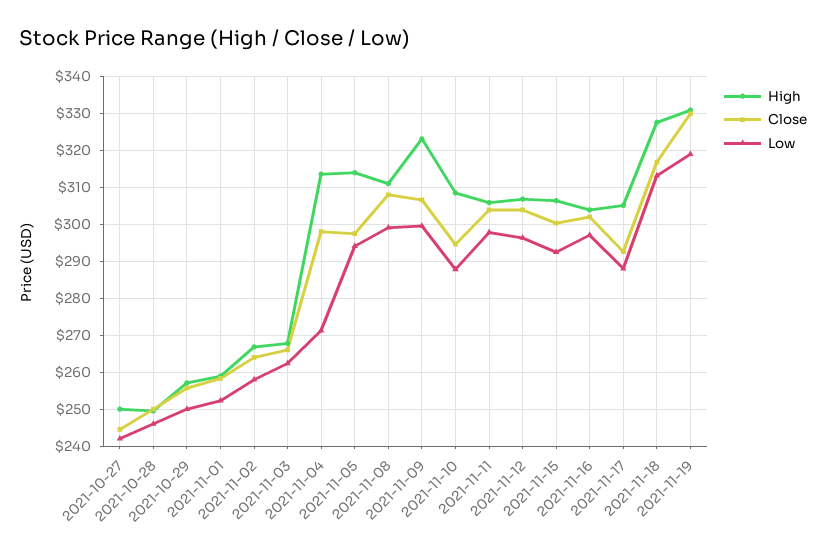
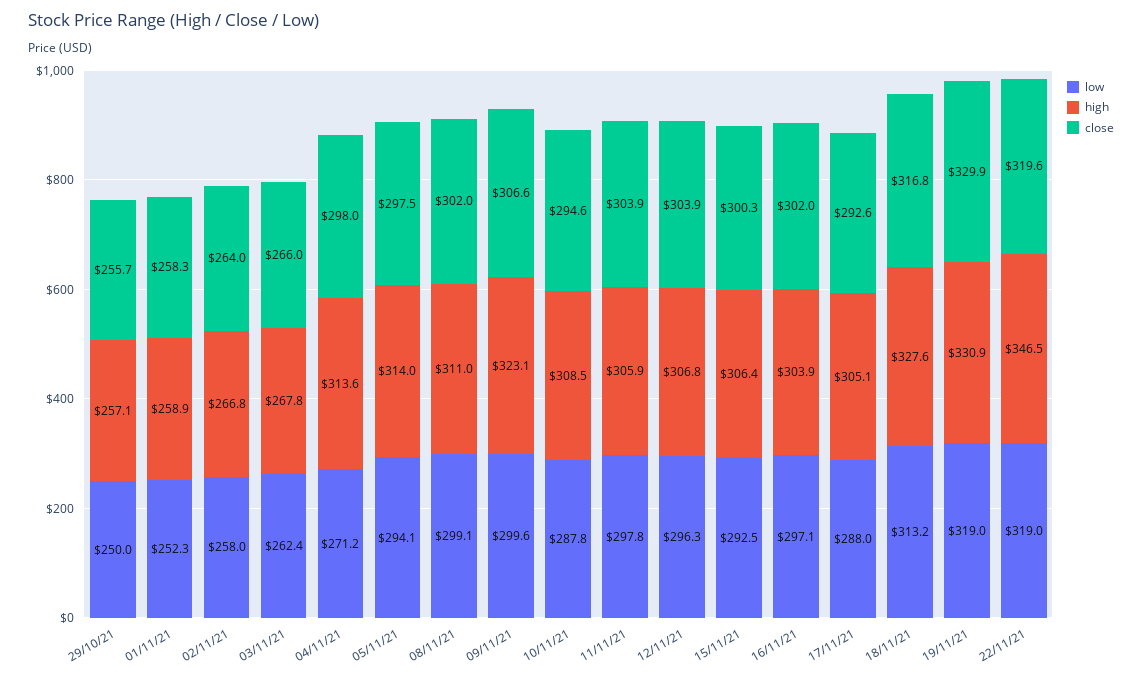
High, 2021-10-27: 250 -> none
Close, 2021-10-27: 244 -> none
Low, 2021-10-27: 242 -> none
High, 2021-10-28: 250 -> none
Close, 2021-10-28: 250 -> none
Low, 2021-10-28: 246 -> none
Close, 2021-11-08: 308 -> 302
Low, 22/11/21: none -> 319
High, 22/11/21: none -> 346.5
Close, 22/11/21: none -> 319.6

